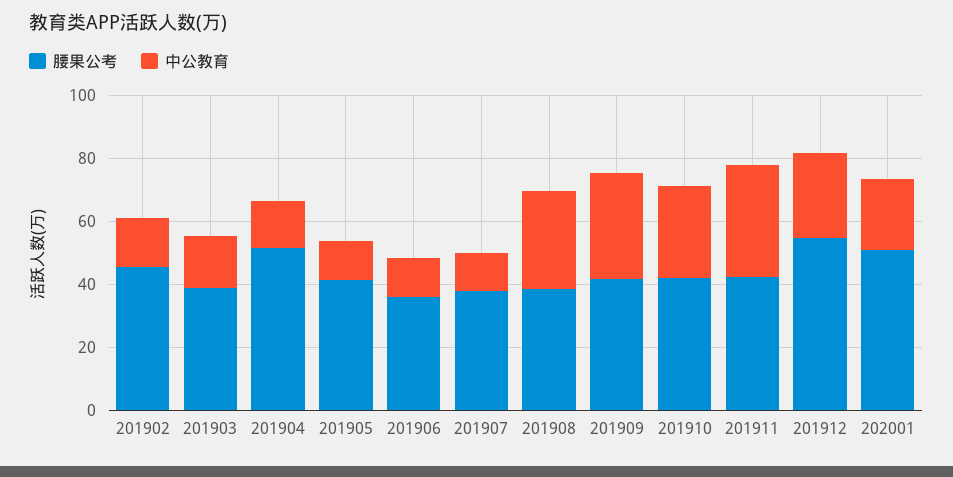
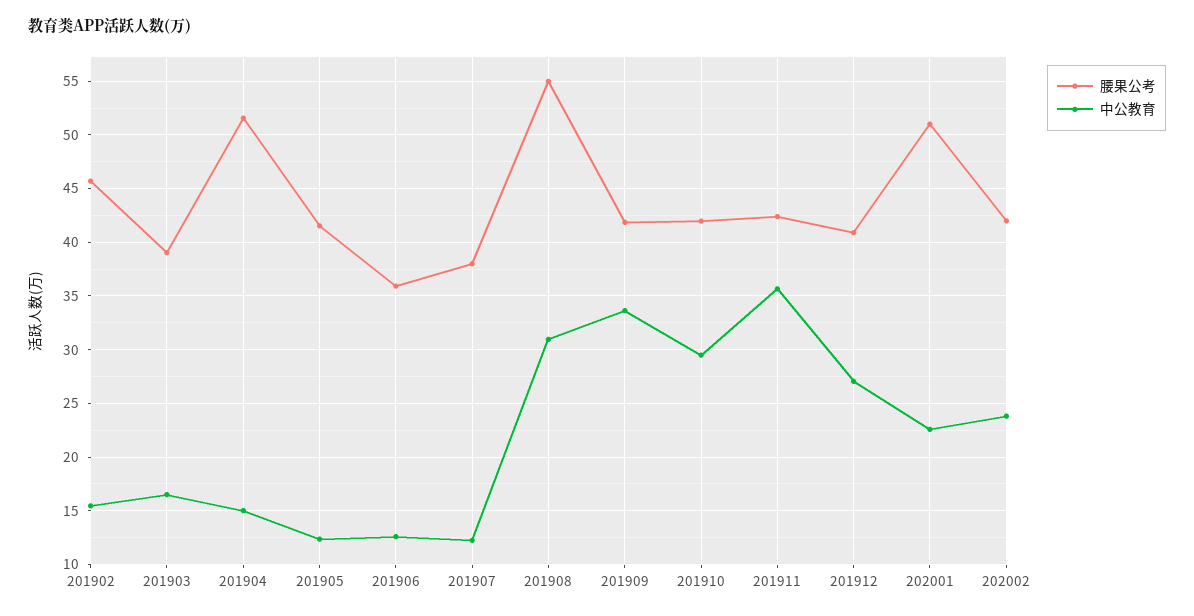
腰果公考, 201908: 40 -> 55
腰果公考, 201912: 55 -> 41
腰果公考, 202002: none -> 42
中公教育, 202002: none -> 24

